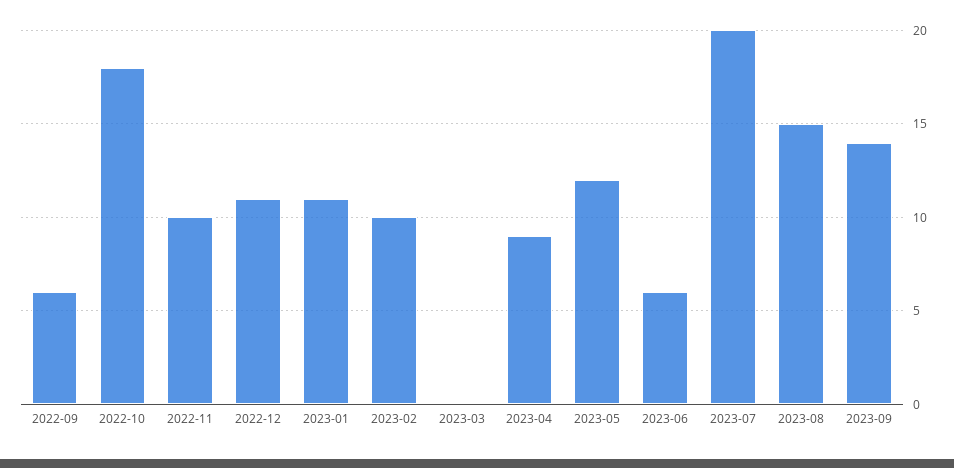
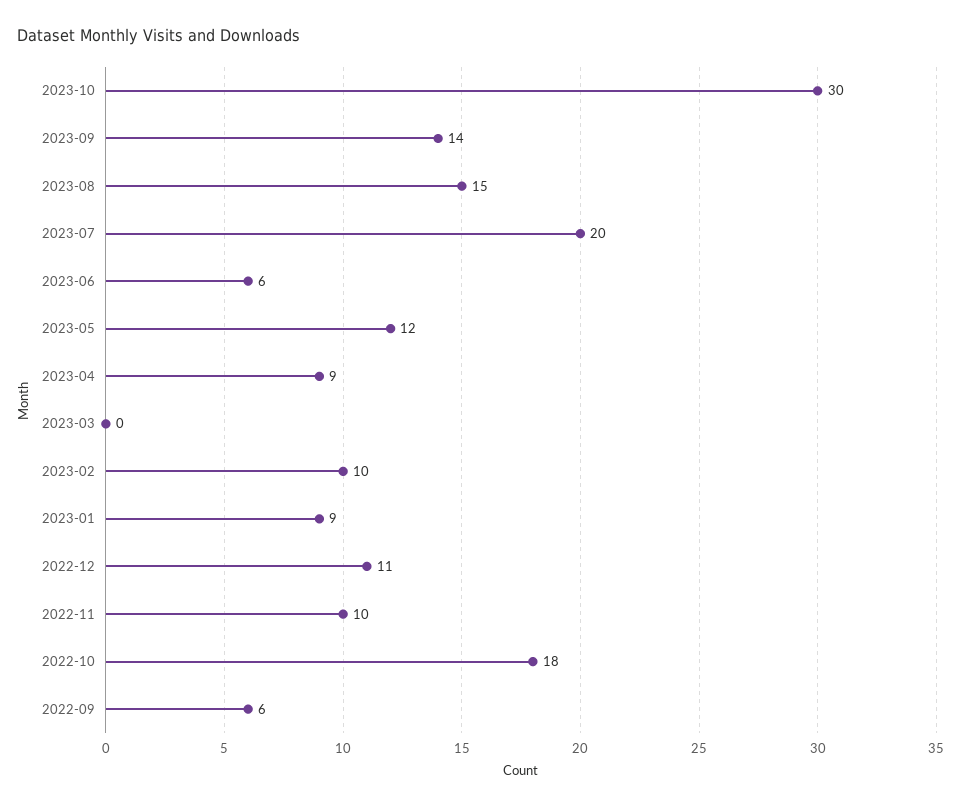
2023-01: 11 -> 9
2023-10: none -> 30

